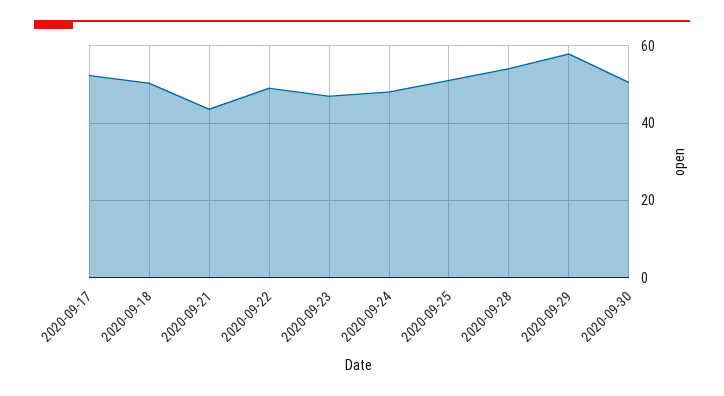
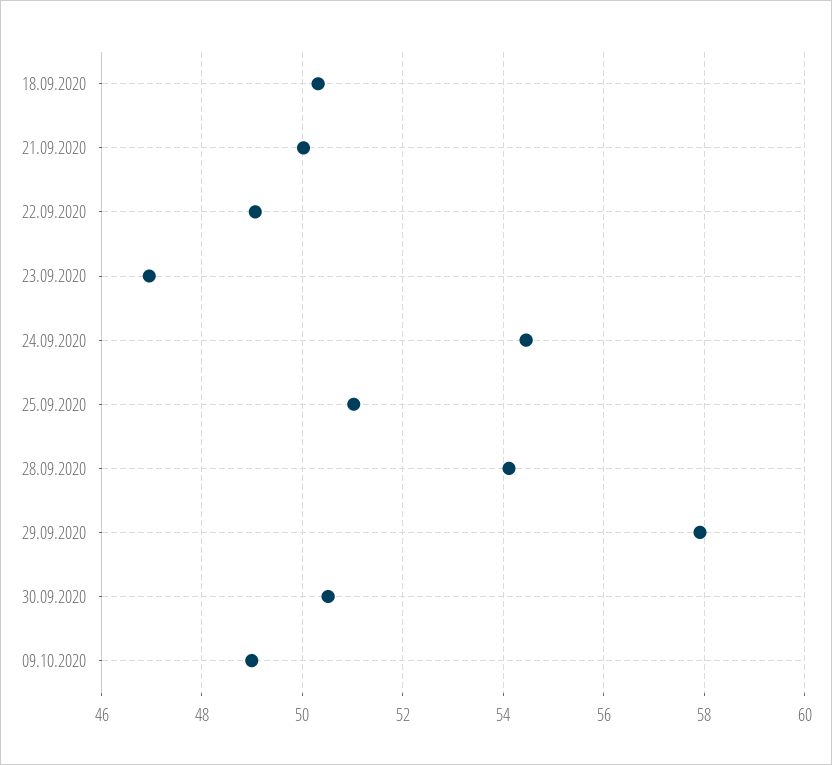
2020-09-17: 52 -> none
2020-09-21: 44 -> 50
2020-09-24: 48 -> 54.4
09.10.2020: none -> 49

